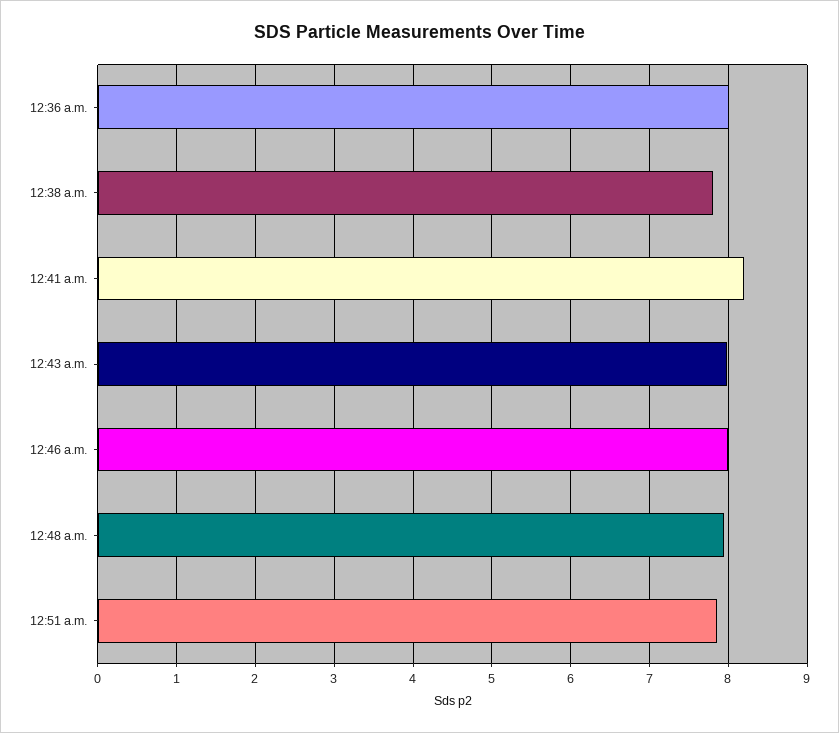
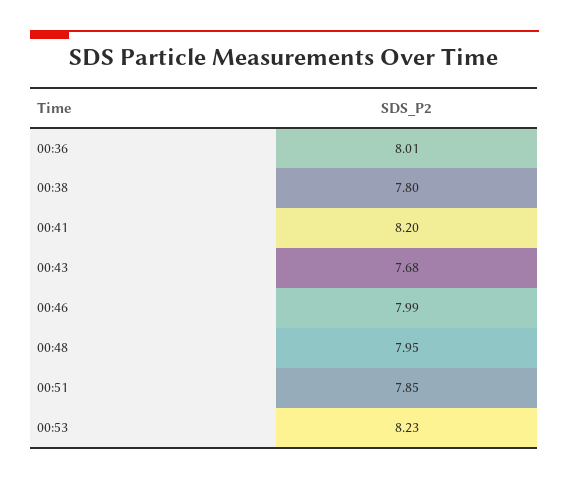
12:43 a.m.: 8 -> 7.68
00:53: none -> 8.23

